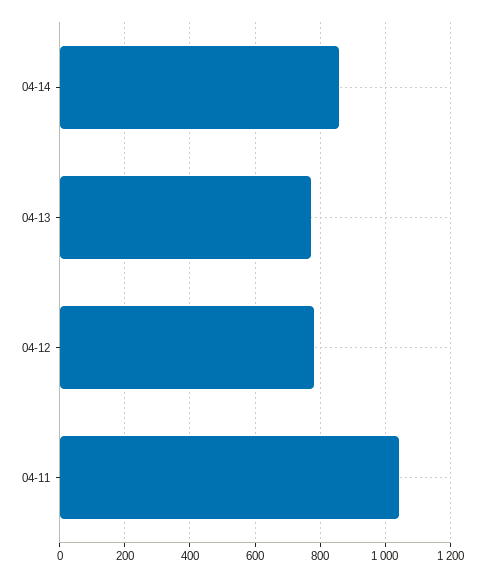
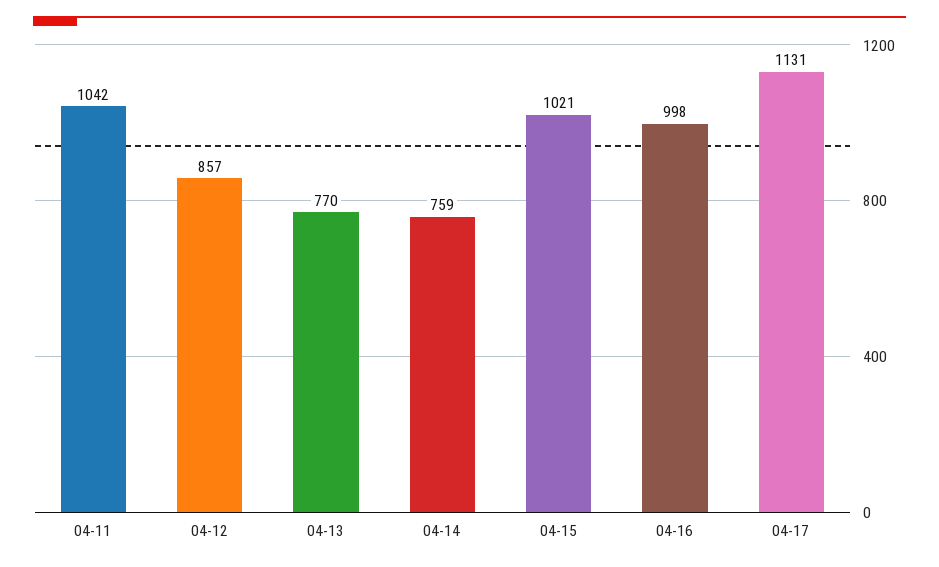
04-14: 860 -> 759
04-12: 780 -> 857
04-15: none -> 1021
04-16: none -> 998
04-17: none -> 1131

